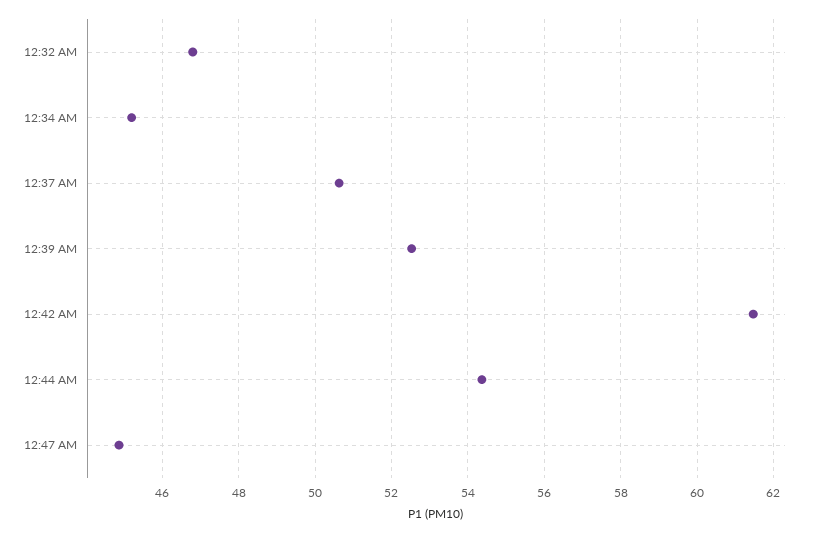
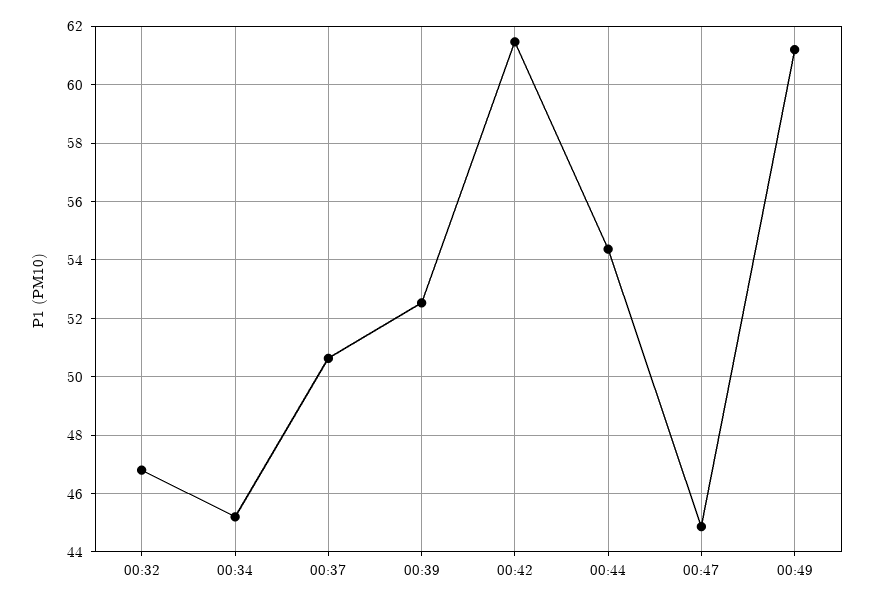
00:49: none -> 61.25

